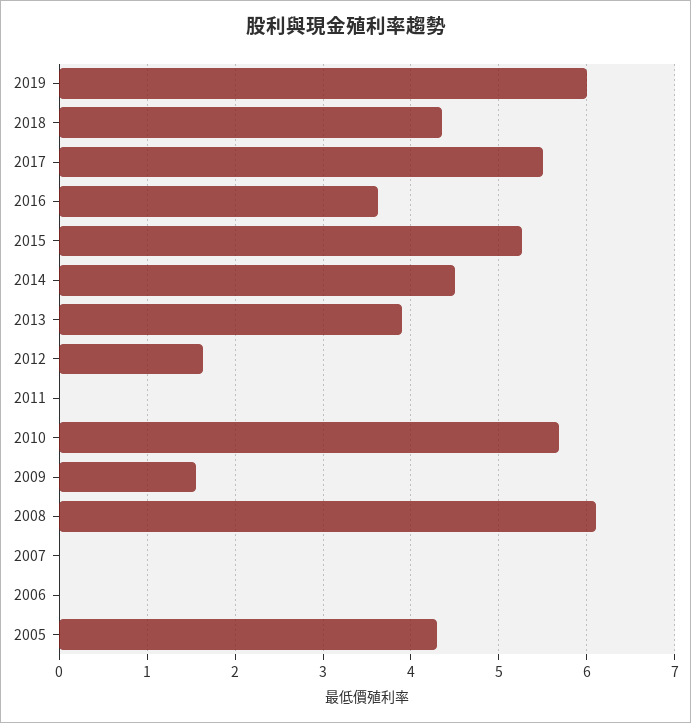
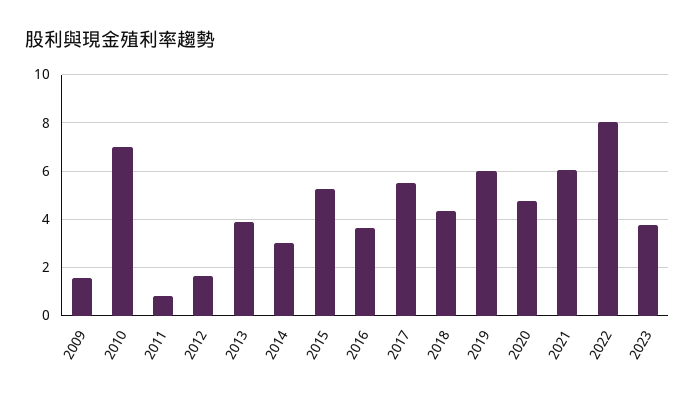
2014: 4.5 -> 3
2011: 0 -> 0.75
2010: 5.7 -> 7
2008: 6.1 -> none
2007: 0 -> none
2006: 0 -> none
2005: 4.3 -> none
2020: none -> 4.75
2021: none -> 6
2022: none -> 8
2023: none -> 3.75

